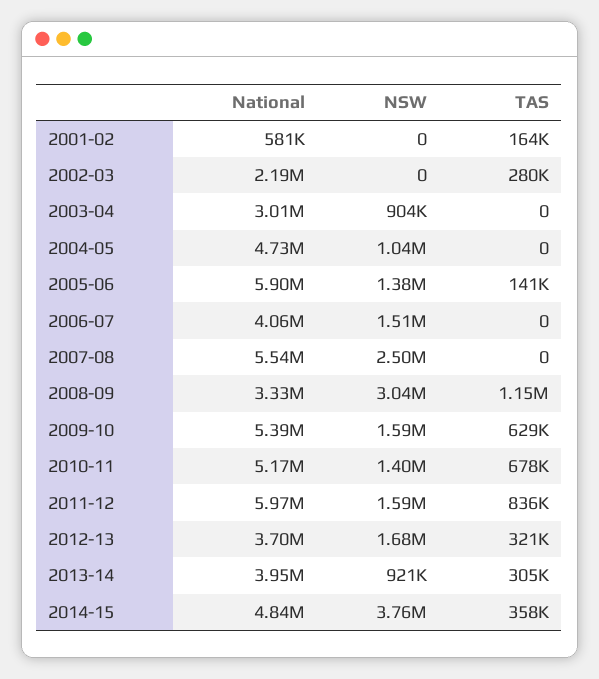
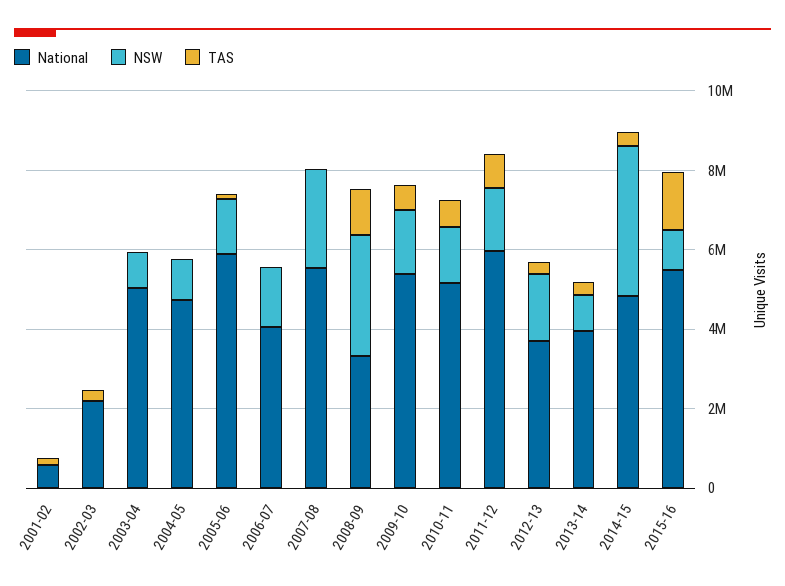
National, 2003-04: 3010000 -> 5000000
National, 2015-16: none -> 5500000
NSW, 2015-16: none -> 1000000
TAS, 2015-16: none -> 1500000

